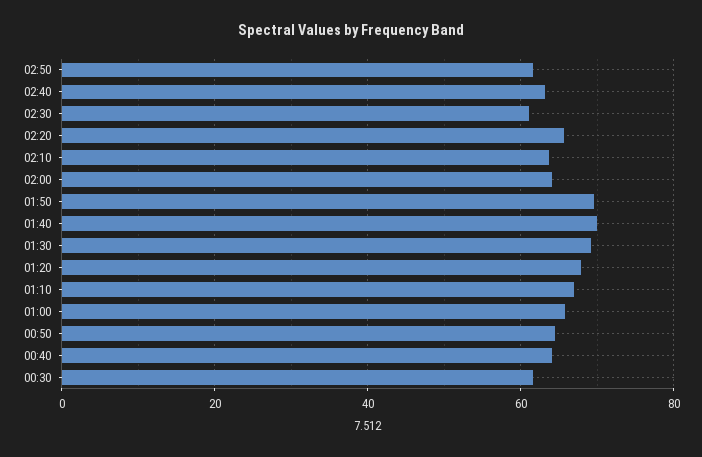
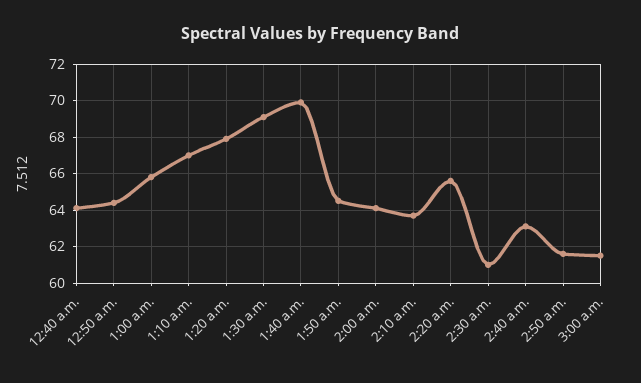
01:50: 70 -> 64.5
00:30: 62 -> none
3:00 a.m.: none -> 61.5

